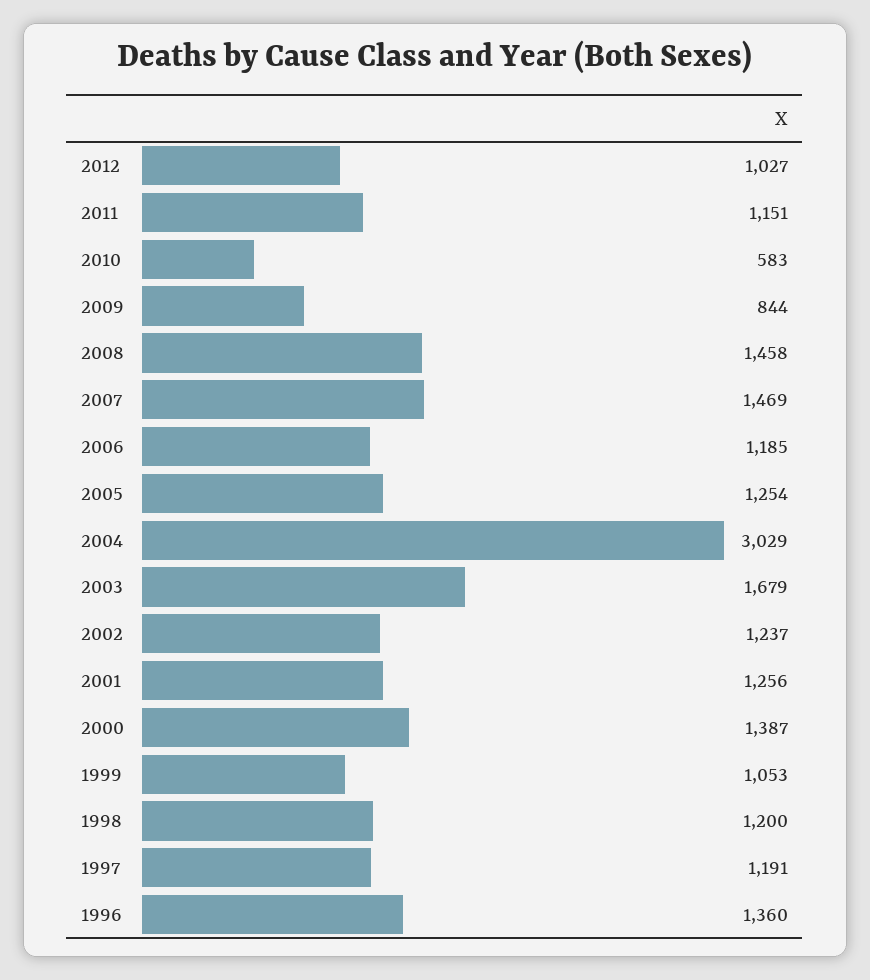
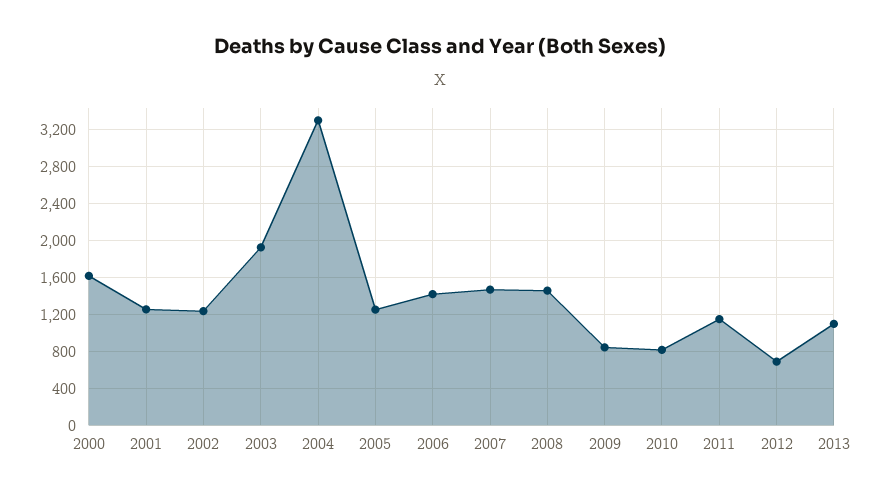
2012: 1027 -> 700
2010: 583 -> 800
2006: 1185 -> 1400
2004: 3029 -> 3300
2003: 1679 -> 1900
2000: 1387 -> 1600
1999: 1053 -> none
1998: 1200 -> none
1997: 1191 -> none
1996: 1360 -> none
2013: none -> 1100

